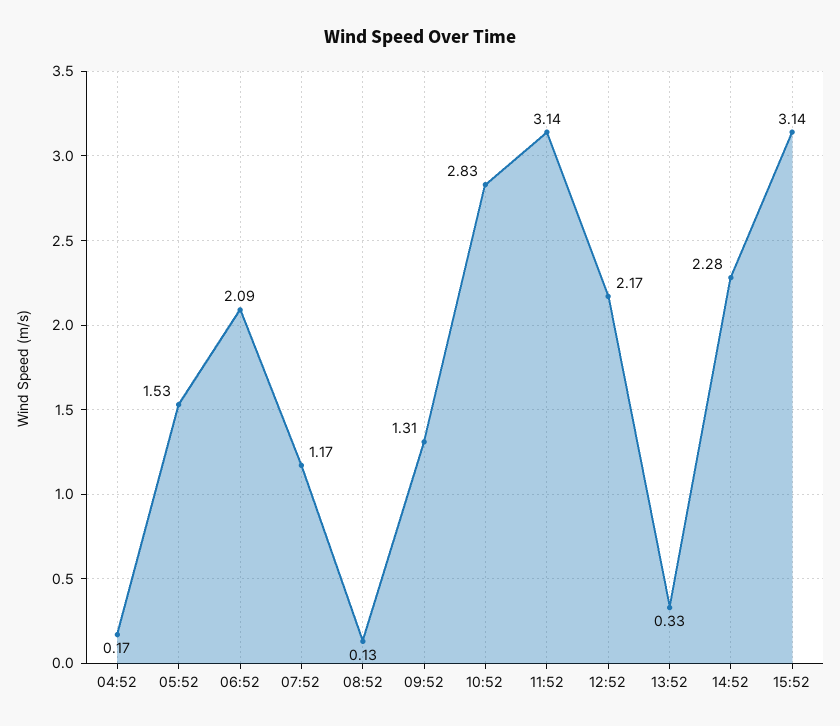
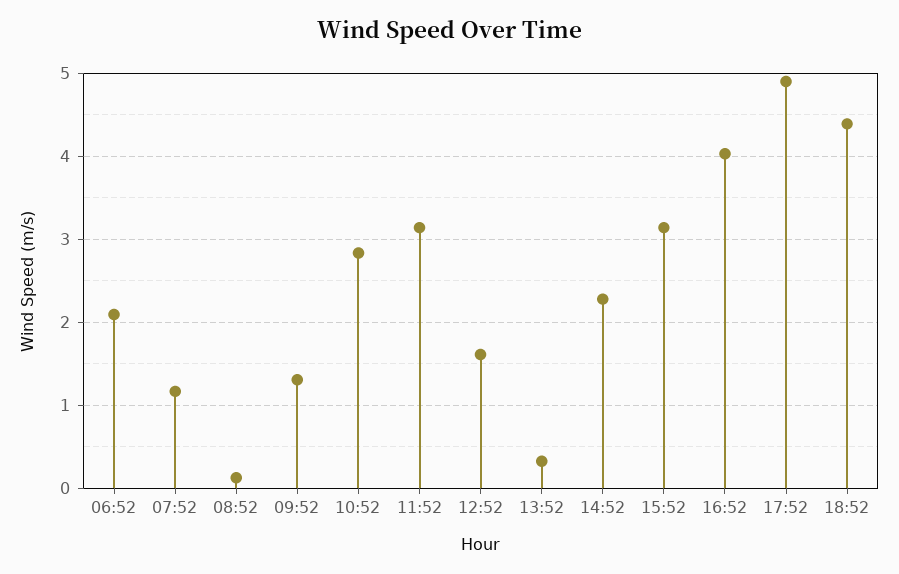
04:52: 0.17 -> none
05:52: 1.53 -> none
12:52: 2.17 -> 1.6
16:52: none -> 4
17:52: none -> 4.9
18:52: none -> 4.4

